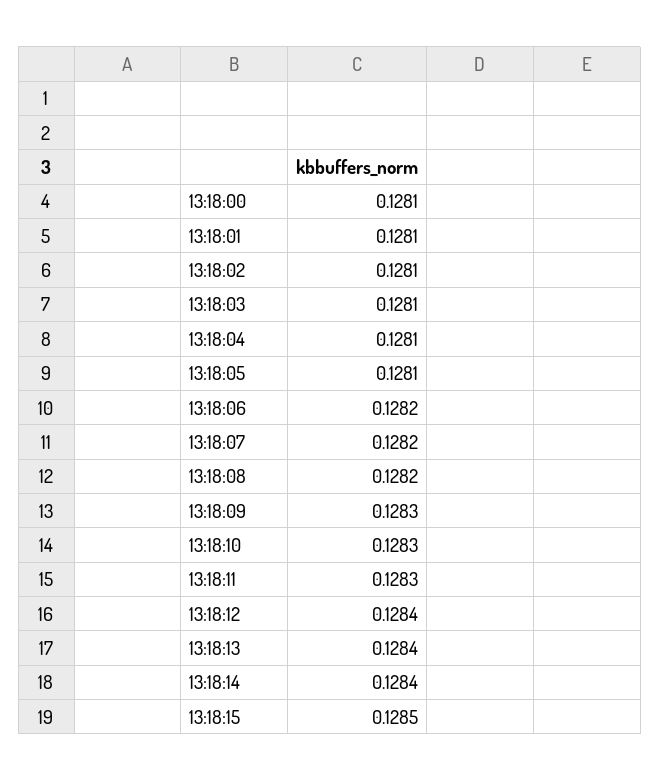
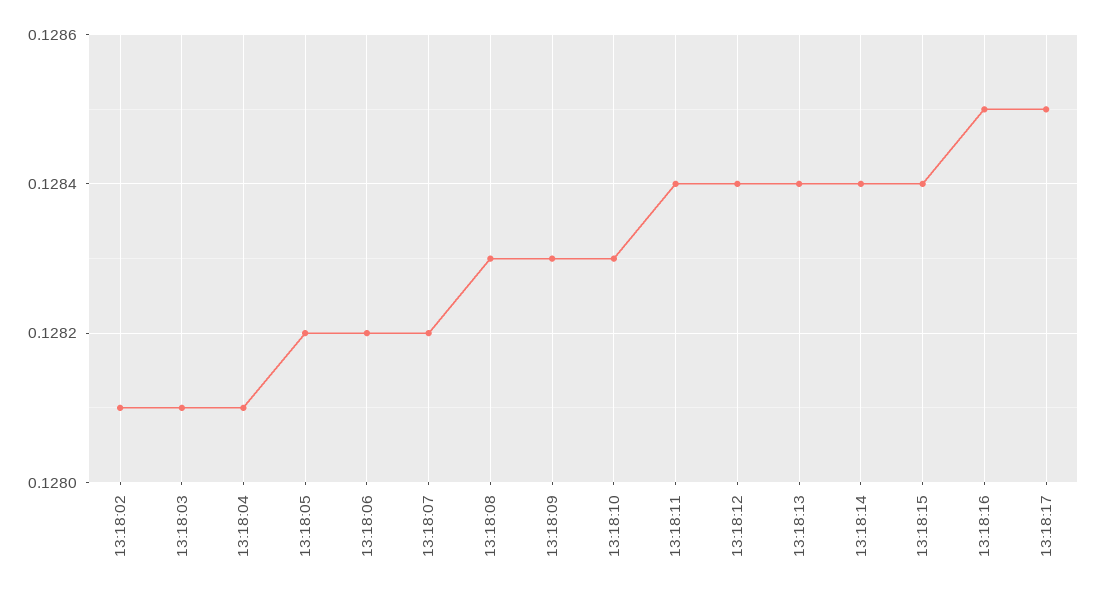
13:18:00: 0.1281 -> none
13:18:01: 0.1281 -> none
13:18:05: 0.1281 -> 0.1282
13:18:08: 0.1282 -> 0.1283
13:18:11: 0.1283 -> 0.1284
13:18:15: 0.1285 -> 0.1284
13:18:16: none -> 0.1285
13:18:17: none -> 0.1285

